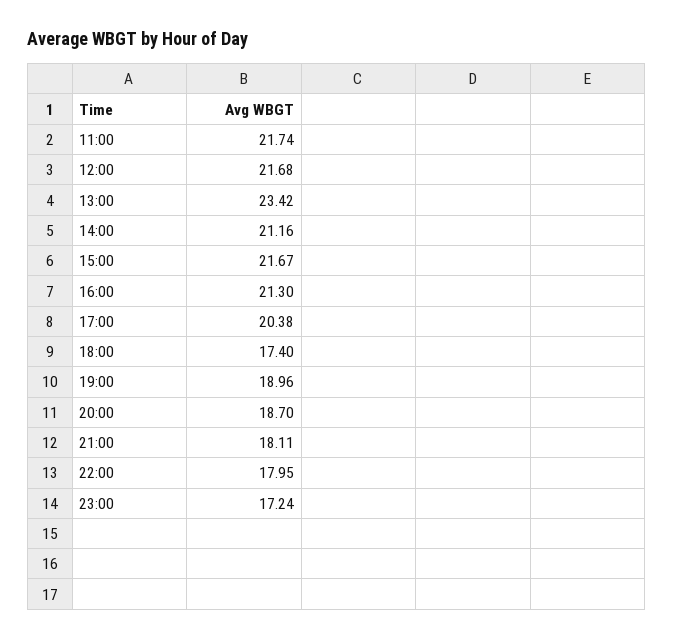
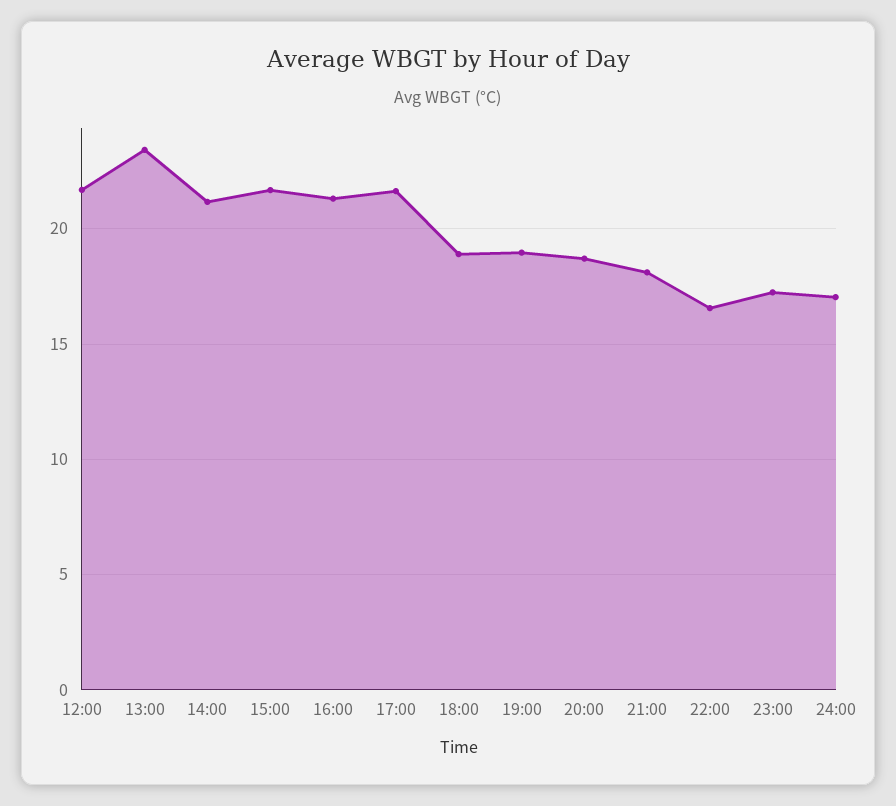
11:00: 21.74 -> none
17:00: 20.38 -> 21.5
18:00: 17.4 -> 19
22:00: 17.95 -> 16.5
24:00: none -> 17

